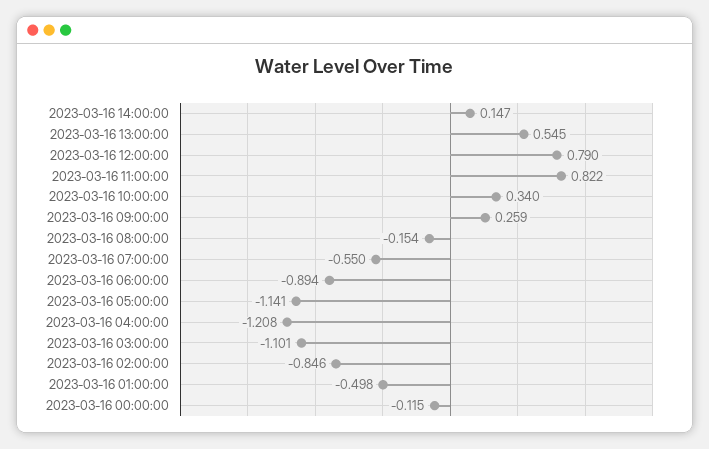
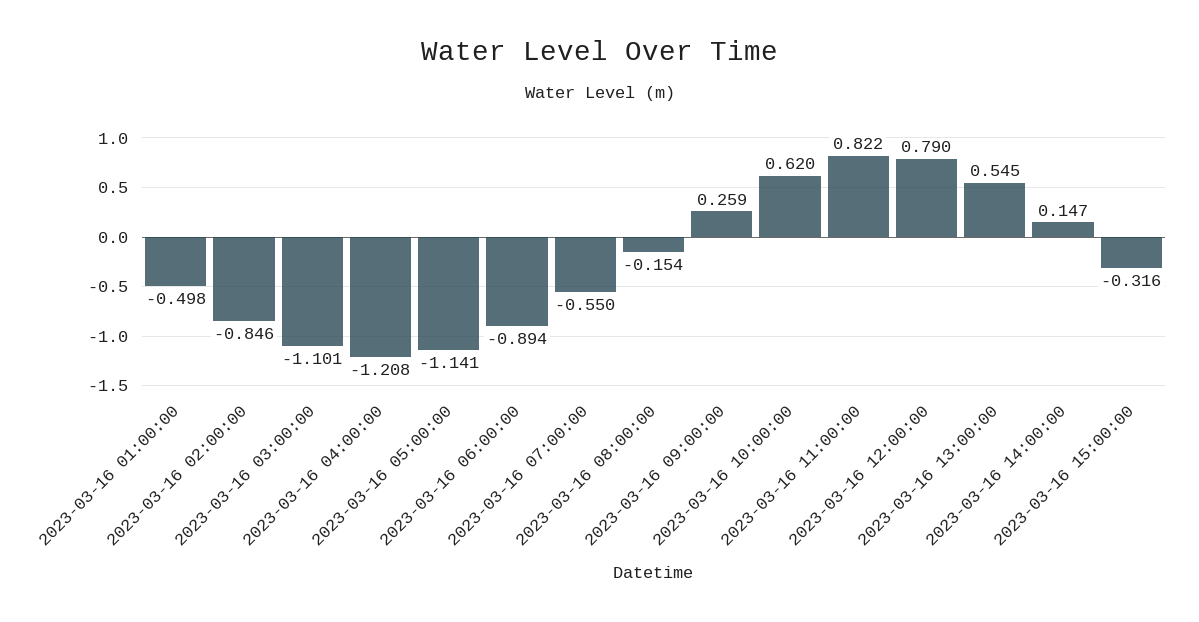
2023-03-16 10:00:00: 0.34 -> 0.62
2023-03-16 00:00:00: -0.115 -> none
2023-03-16 15:00:00: none -> -0.316

